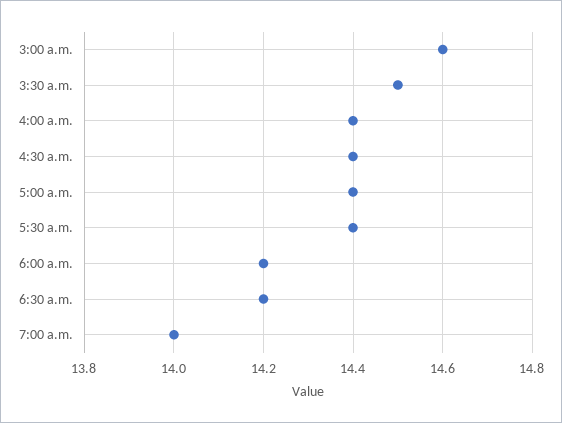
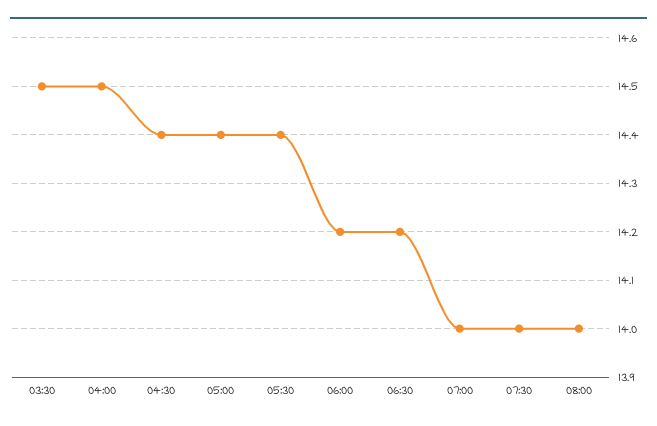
3:00 a.m.: 14.6 -> none
4:00 a.m.: 14.4 -> 14.5
07:30: none -> 14
08:00: none -> 14

